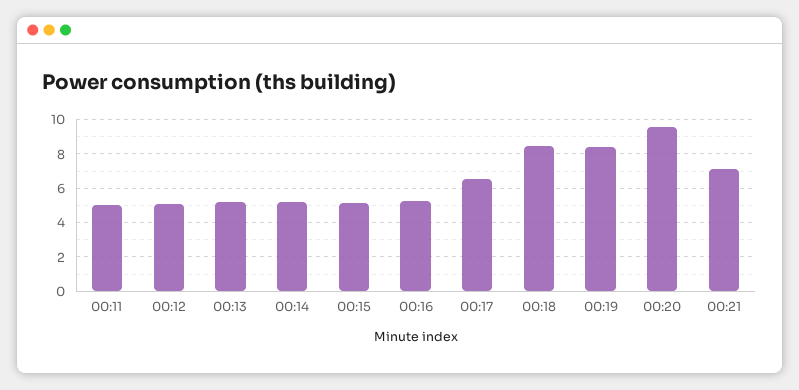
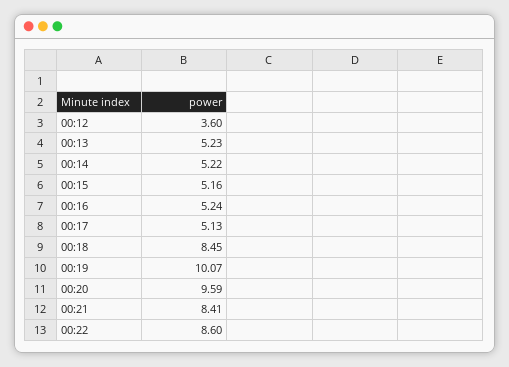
00:11: 5 -> none
00:12: 5 -> 3.6
00:17: 6.5 -> 5.13
00:19: 8.5 -> 10.07
00:21: 7 -> 8.41
00:22: none -> 8.6

